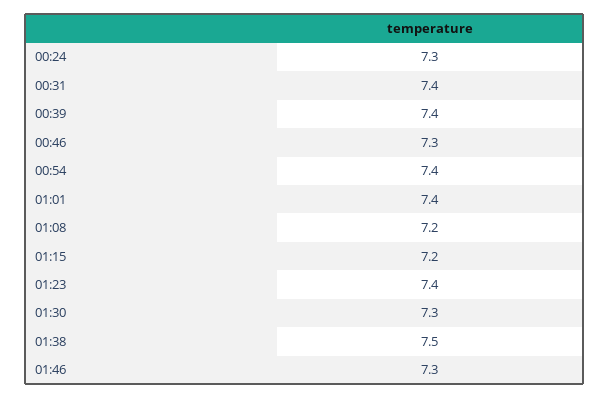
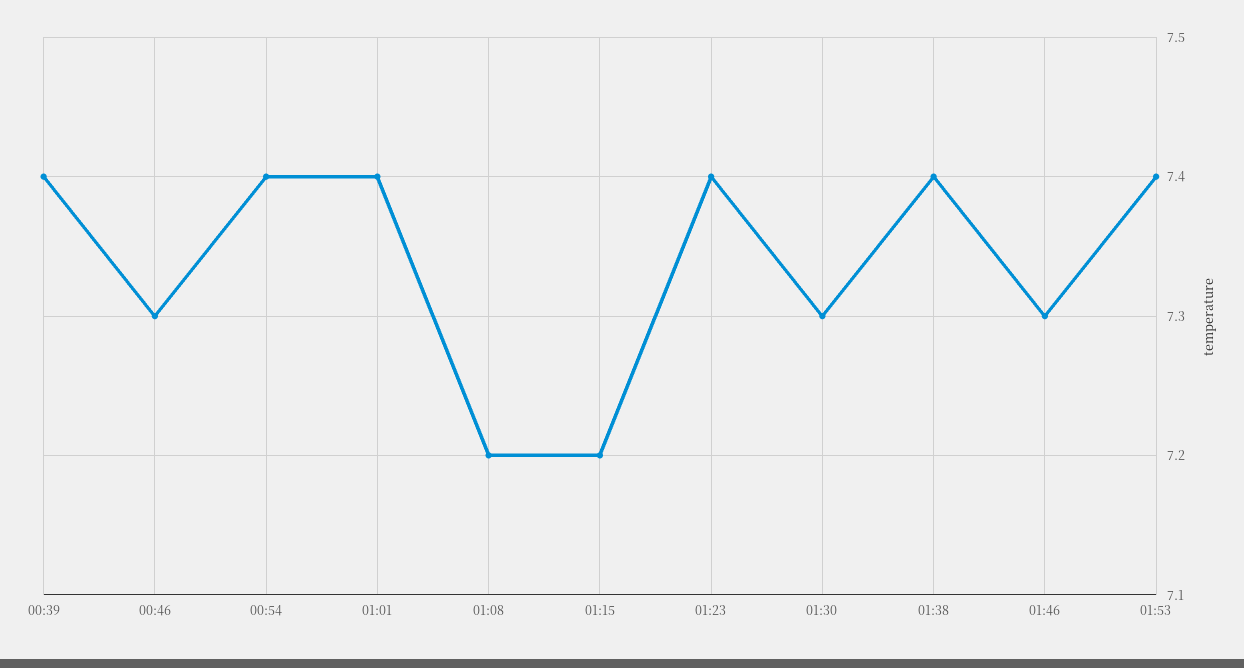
00:24: 7.3 -> none
00:31: 7.4 -> none
01:38: 7.5 -> 7.4
01:53: none -> 7.4

